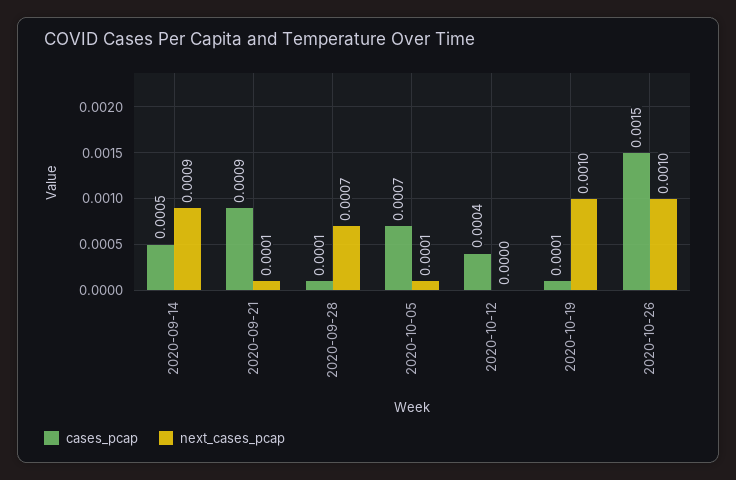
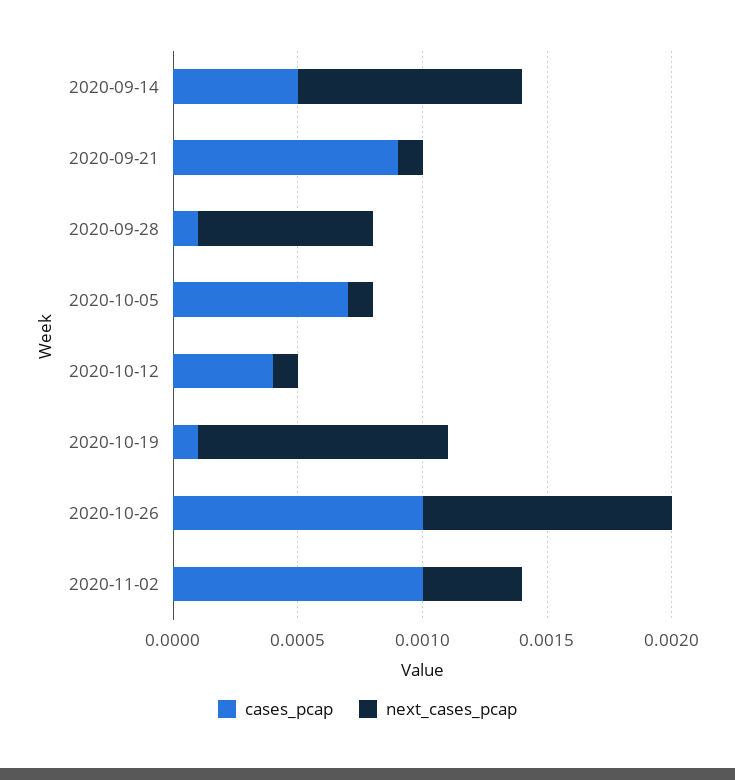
next_cases_pcap, 2020-10-12: 0 -> 0.0001
cases_pcap, 2020-10-26: 0.0015 -> 0.001
cases_pcap, 2020-11-02: none -> 0.001
next_cases_pcap, 2020-11-02: none -> 0.0004

